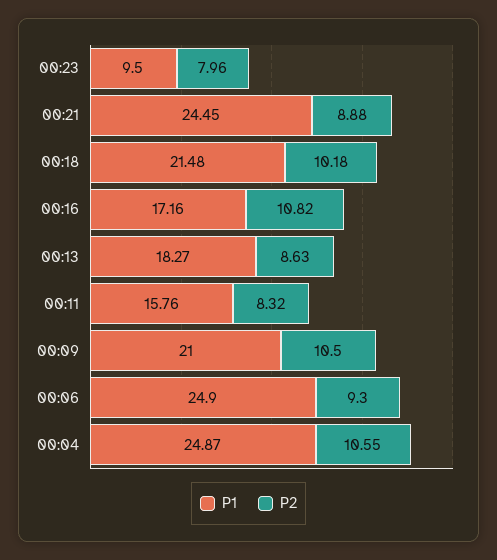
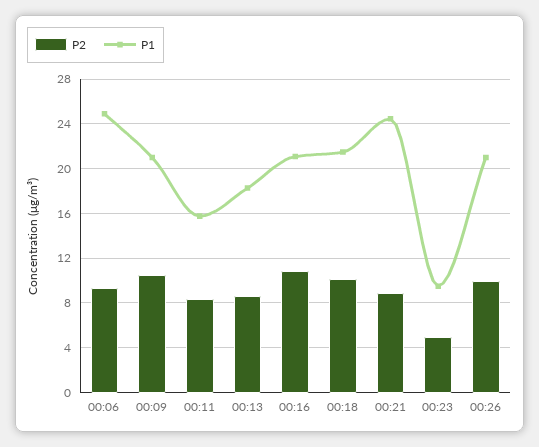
P2, 00:23: 7.96 -> 5
P1, 00:16: 17.16 -> 21
P1, 00:04: 24.87 -> none
P2, 00:04: 10.55 -> none
P2, 00:26: none -> 10
P1, 00:26: none -> 21

